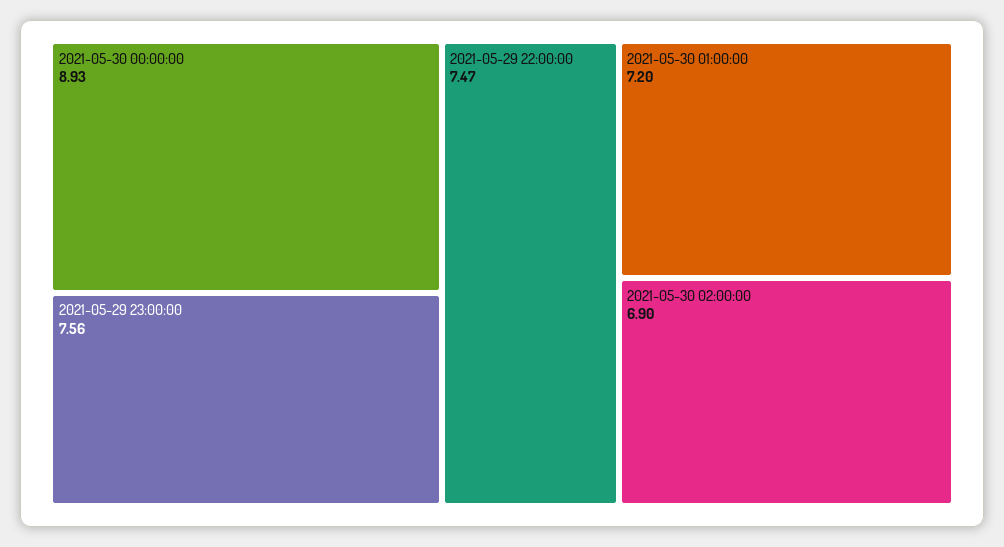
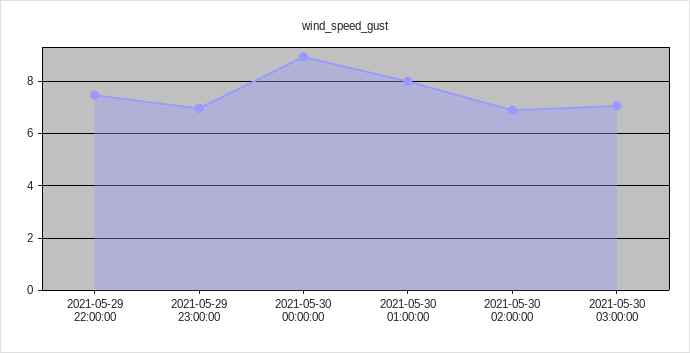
2021-05-29 23:00:00: 7.56 -> 7
2021-05-30 01:00:00: 7.2 -> 8
2021-05-30 03:00:00: none -> 7

